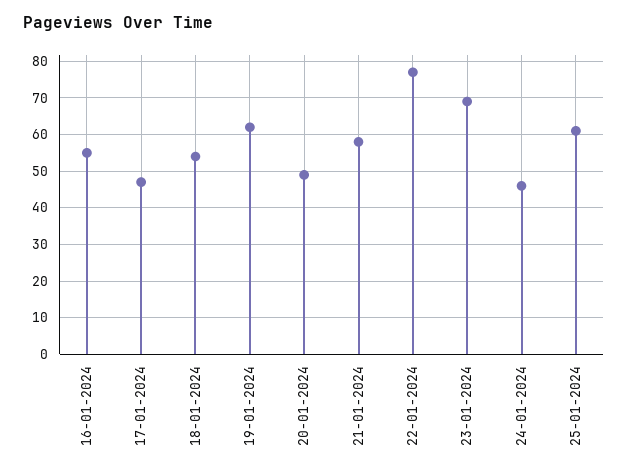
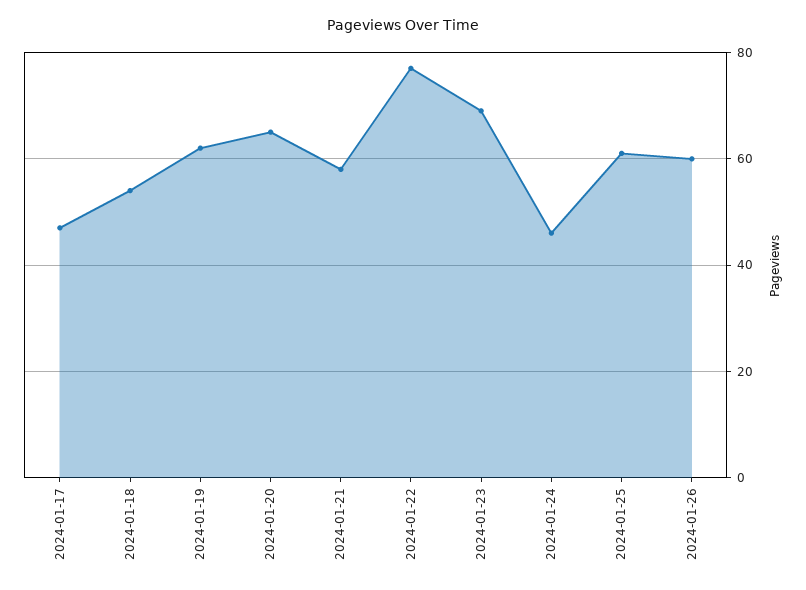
16-01-2024: 55 -> none
20-01-2024: 50 -> 65
2024-01-26: none -> 60

